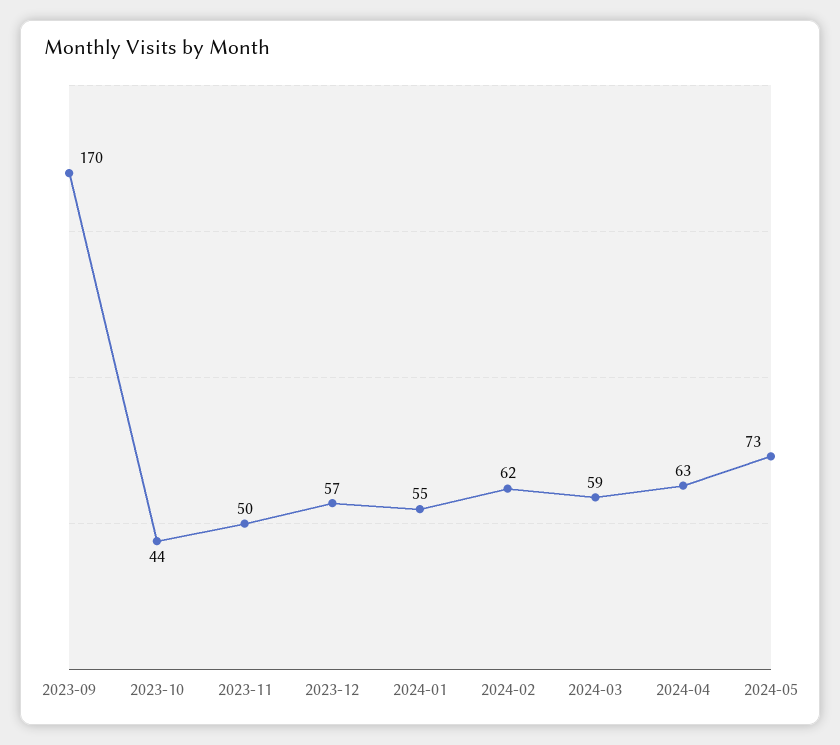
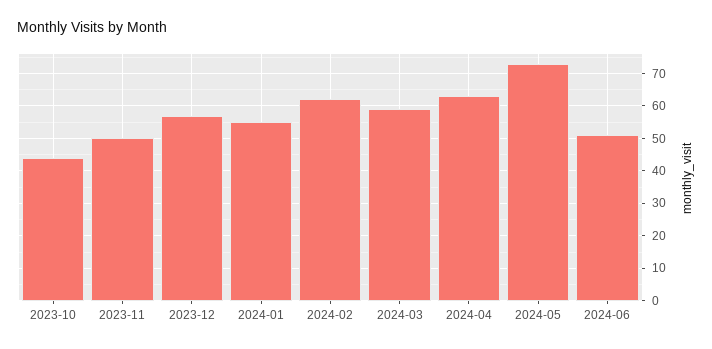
2023-09: 170 -> none
2024-06: none -> 50

